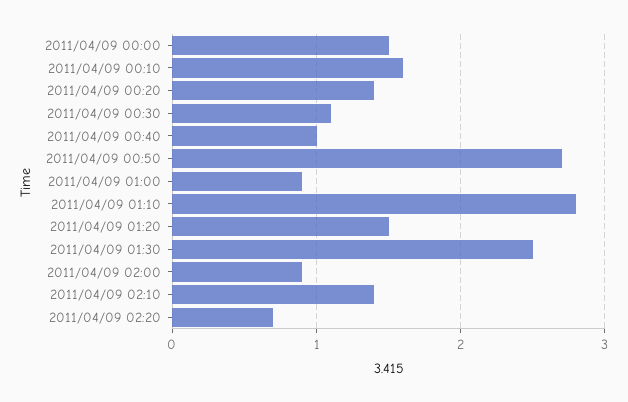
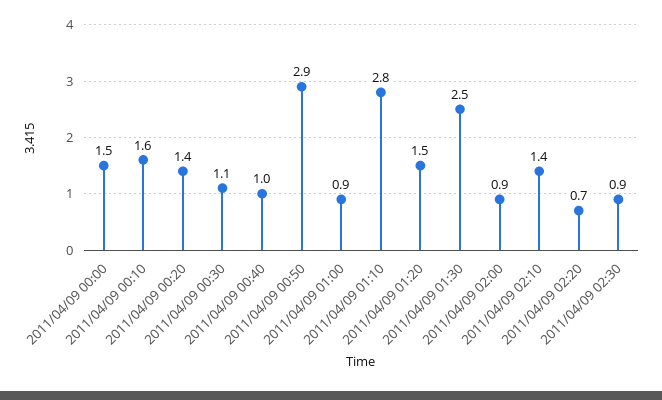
2011/04/09 00:50: 2.7 -> 2.9
2011/04/09 02:30: none -> 0.9

